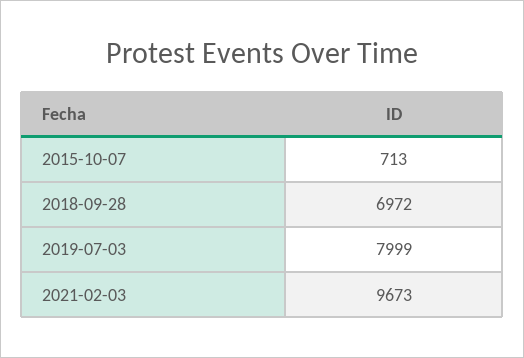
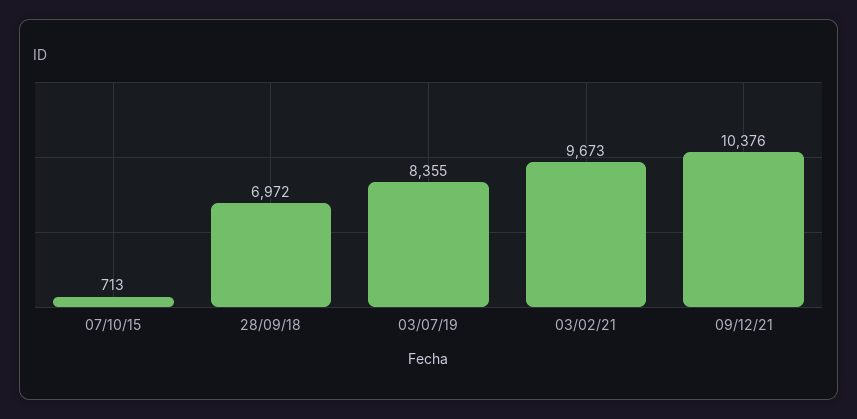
2019-07-03: 7999 -> 8355
09/12/21: none -> 10376

